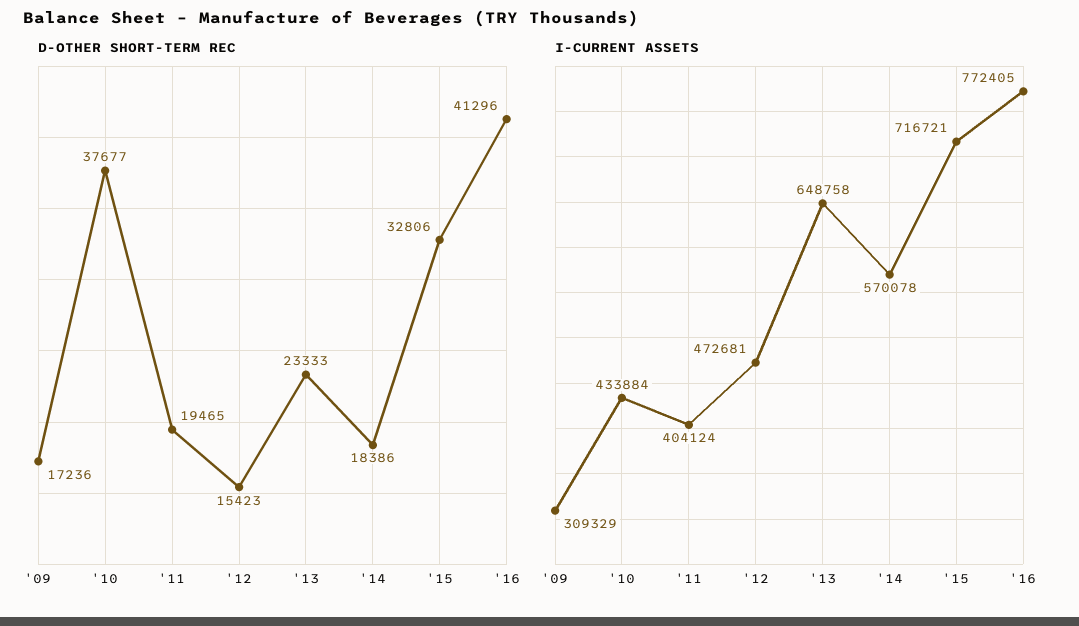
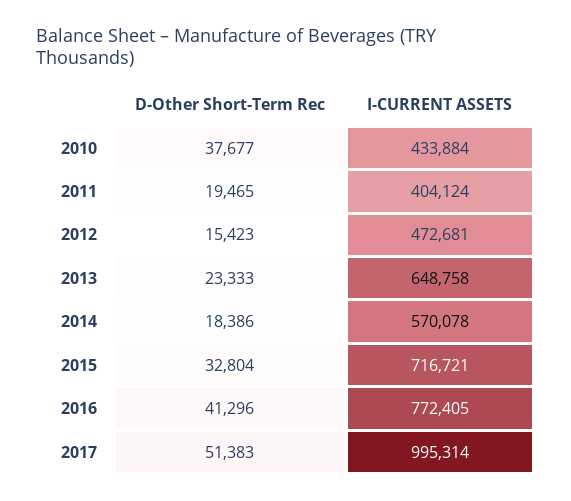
D-OTHER SHORT-TERM REC, '09: 17236 -> none
D-OTHER SHORT-TERM REC, '15: 32806 -> 32804
I-CURRENT ASSETS, '09: 309329 -> none
D-OTHER SHORT-TERM REC, 2017: none -> 51383
I-CURRENT ASSETS, 2017: none -> 995314

